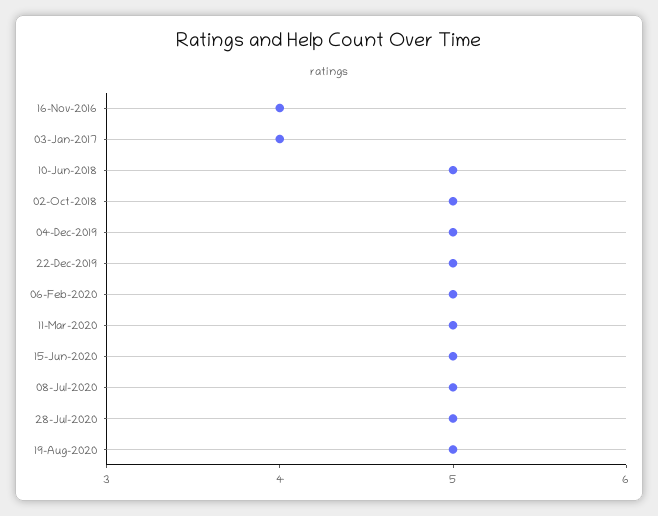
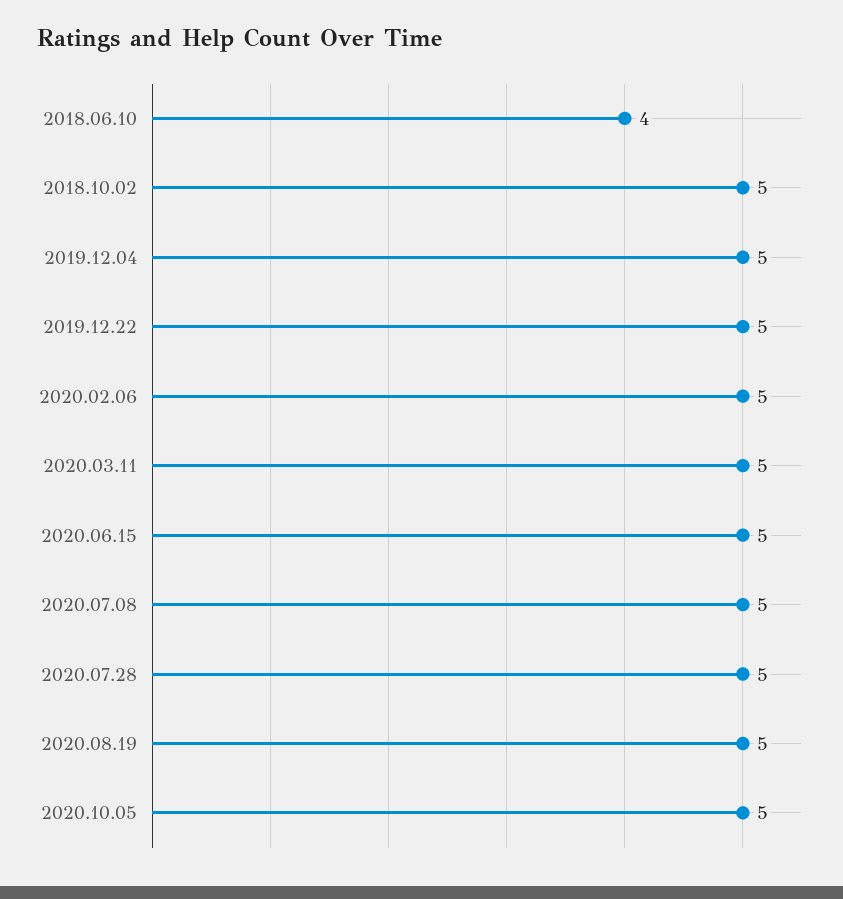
16-Nov-2016: 4 -> none
03-Jan-2017: 4 -> none
10-Jun-2018: 5 -> 4
2020.10.05: none -> 5

